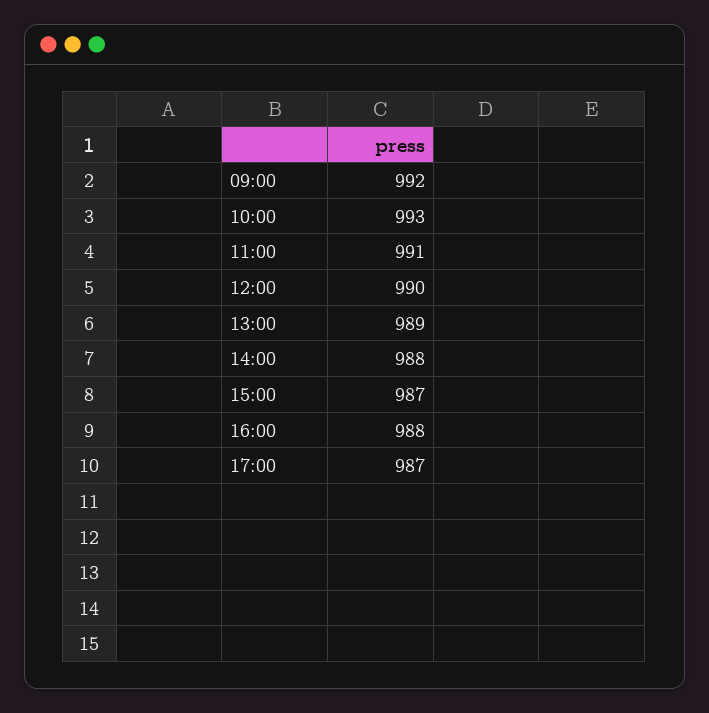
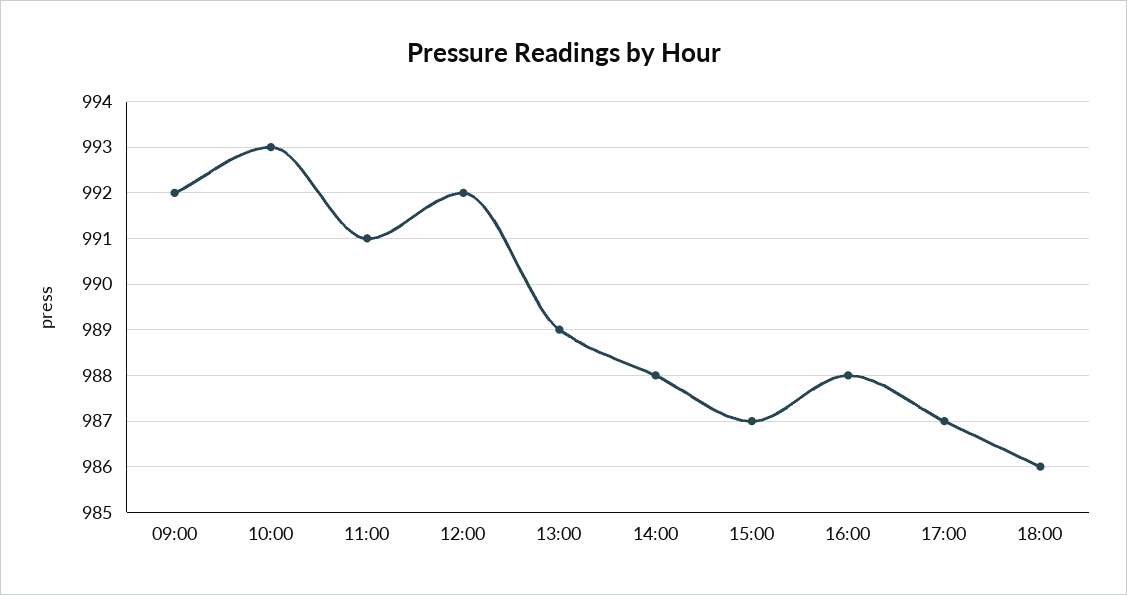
12:00: 990 -> 992
18:00: none -> 986

